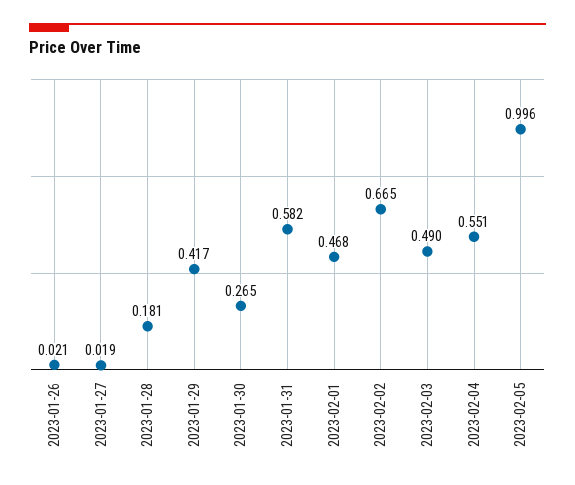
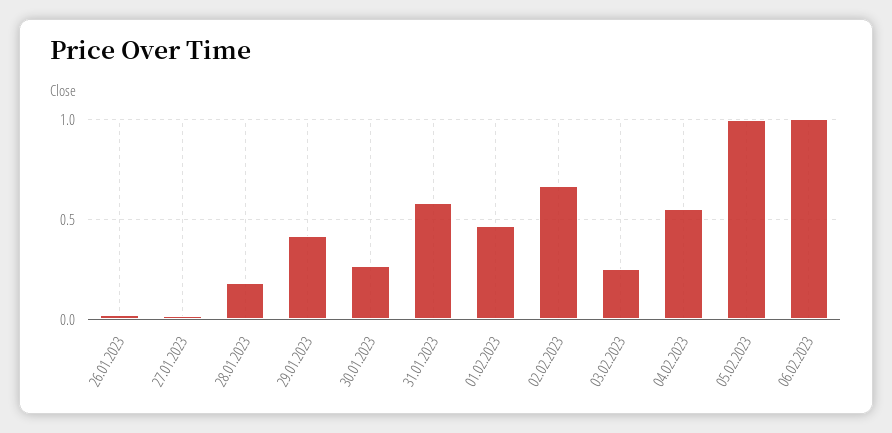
2023-02-03: 0.49 -> 0.25
06.02.2023: none -> 1

